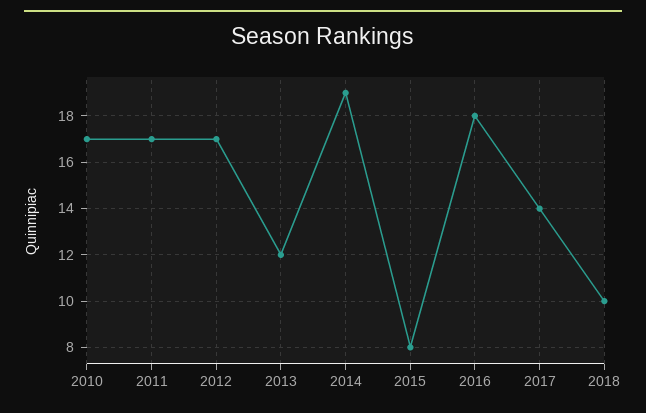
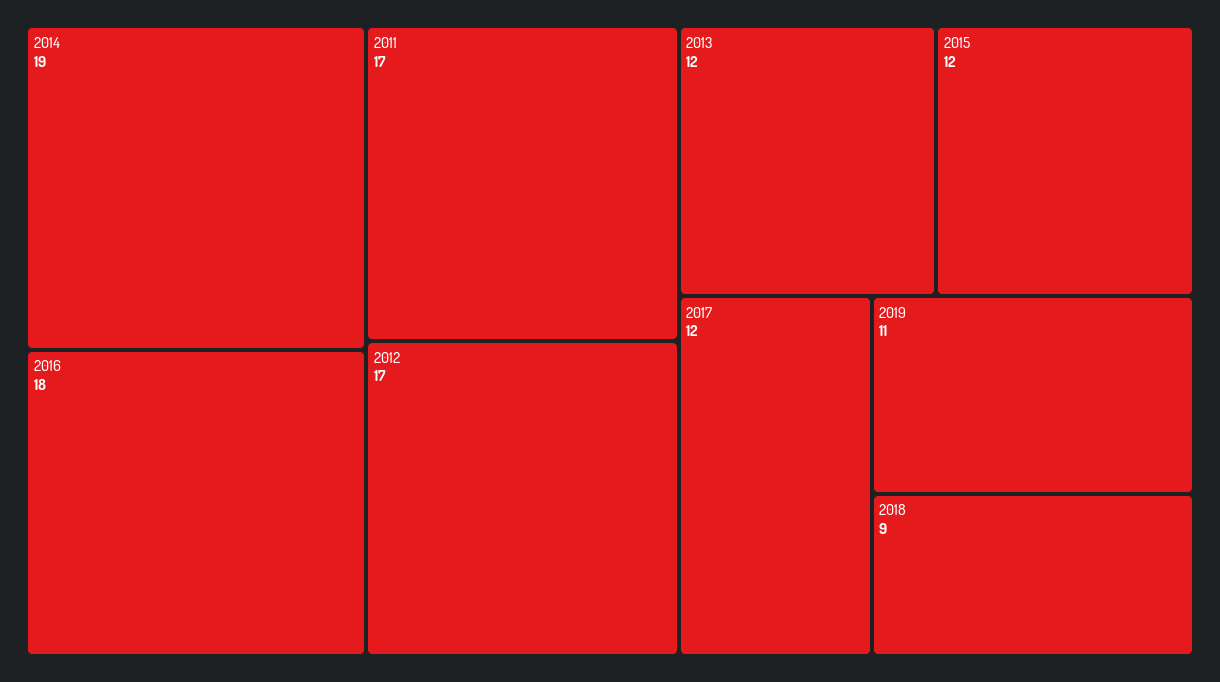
2010: 17 -> none
2015: 8 -> 12
2017: 14 -> 12
2018: 10 -> 9
2019: none -> 11

